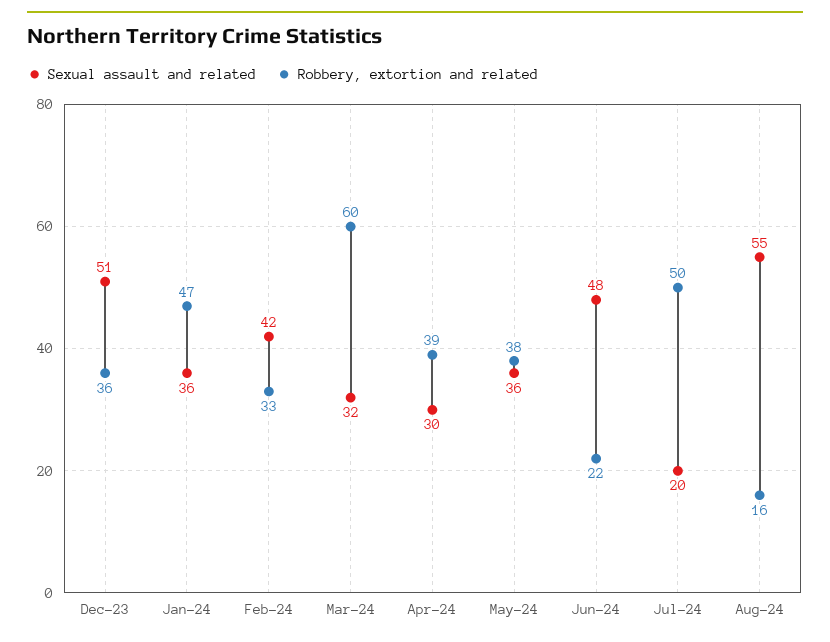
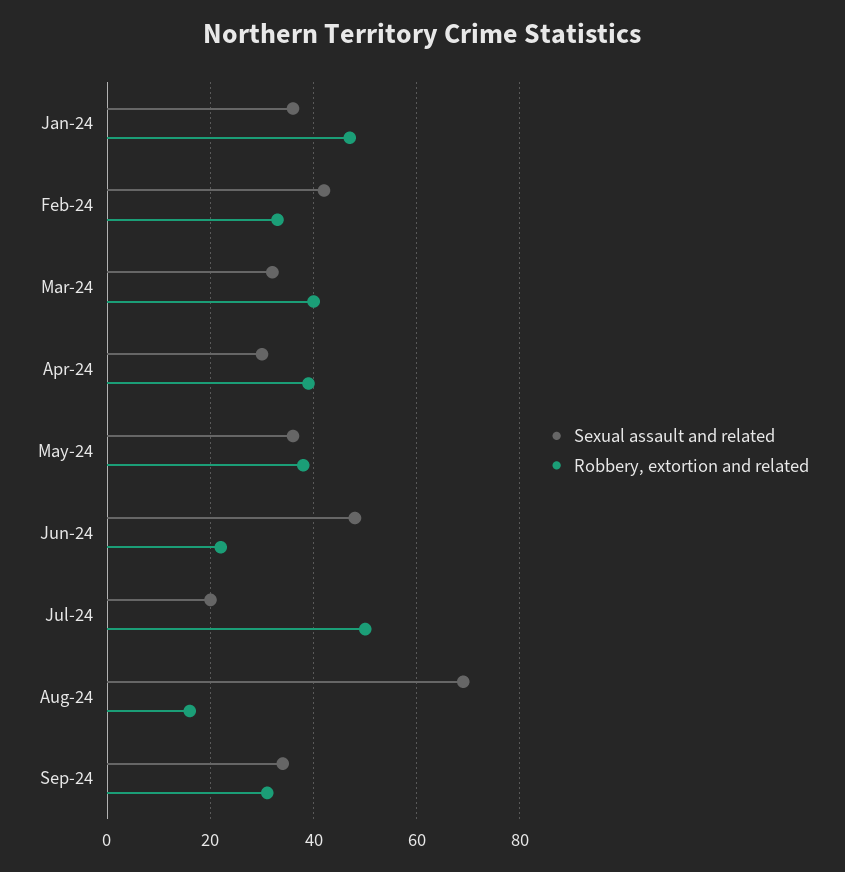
Sexual assault and related, Dec-23: 51 -> none
Robbery, extortion and related, Dec-23: 36 -> none
Robbery, extortion and related, Mar-24: 60 -> 40
Sexual assault and related, Aug-24: 55 -> 70
Sexual assault and related, Sep-24: none -> 35
Robbery, extortion and related, Sep-24: none -> 30

